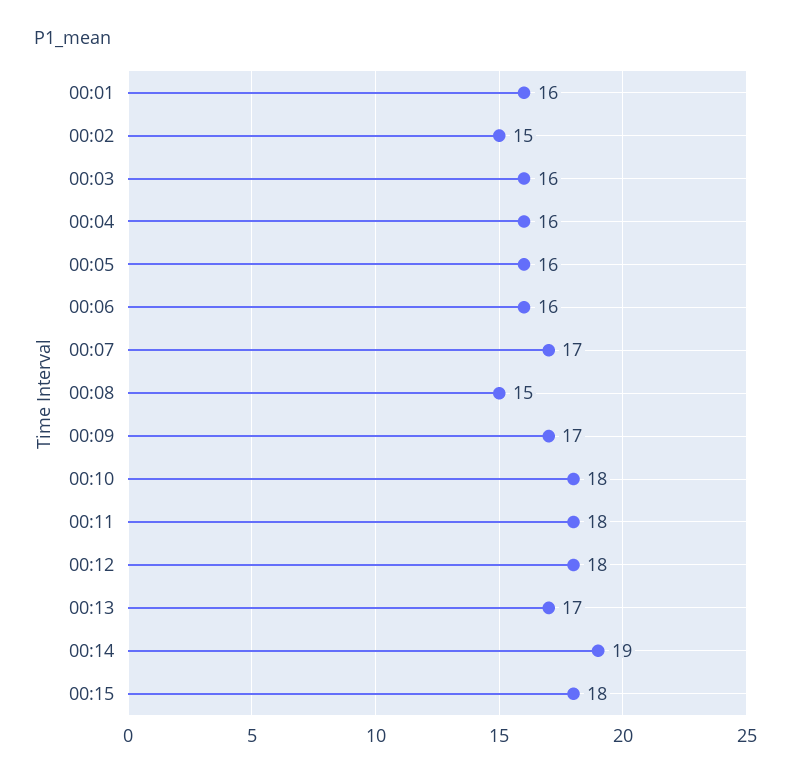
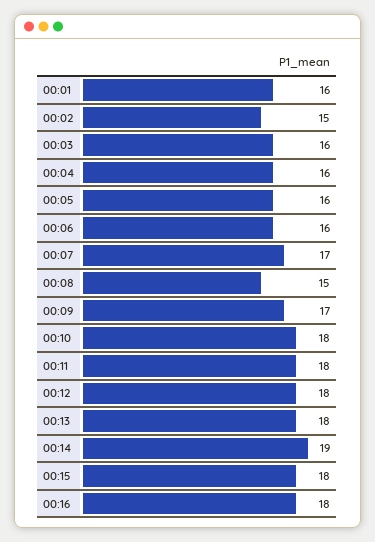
00:13: 17 -> 18
00:16: none -> 18

